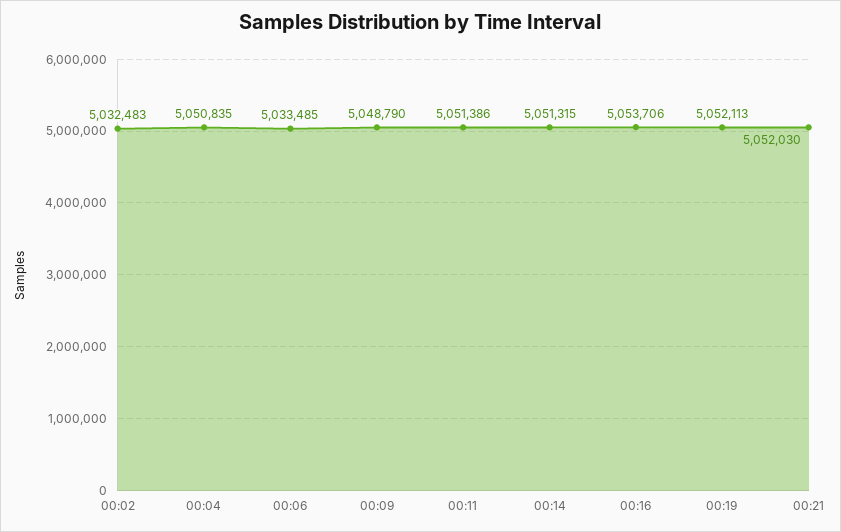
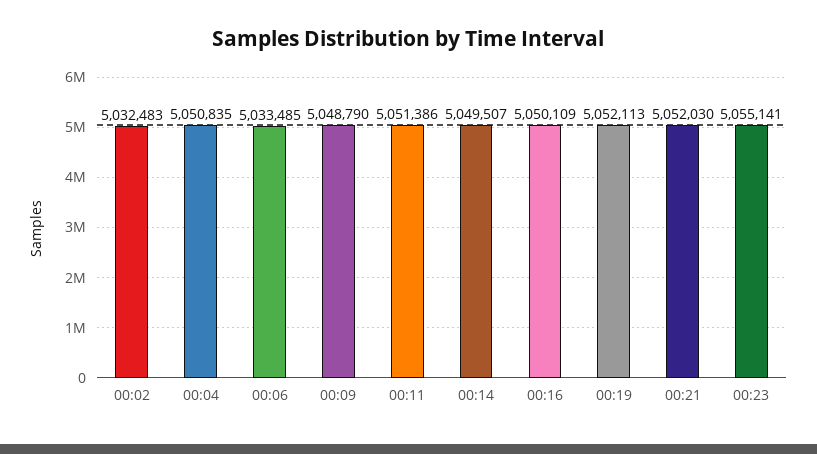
00:14: 5051315 -> 5049507
00:16: 5053706 -> 5050109
00:23: none -> 5055141

